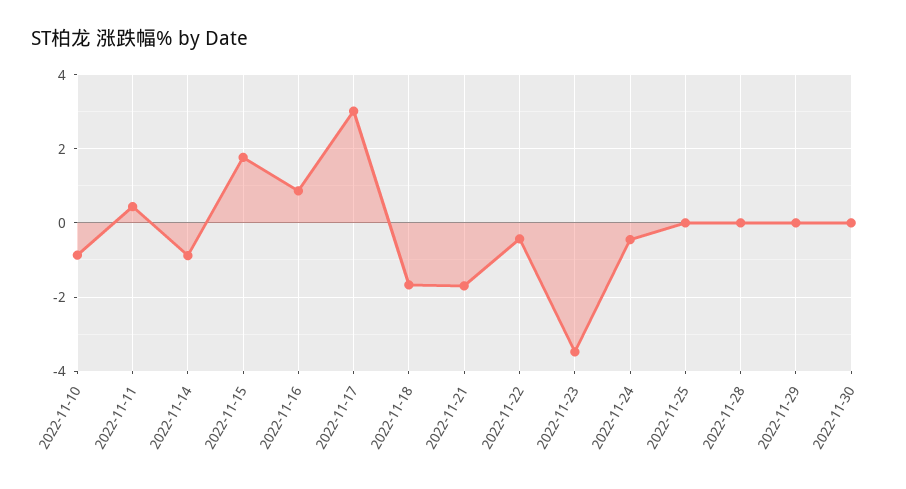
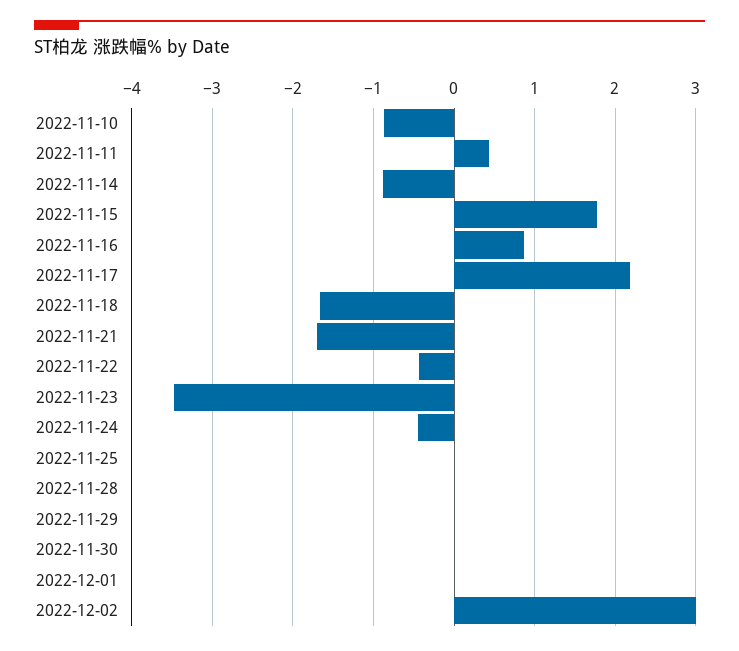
2022-11-17: 3 -> 2.2
2022-12-01: none -> 0
2022-12-02: none -> 3

